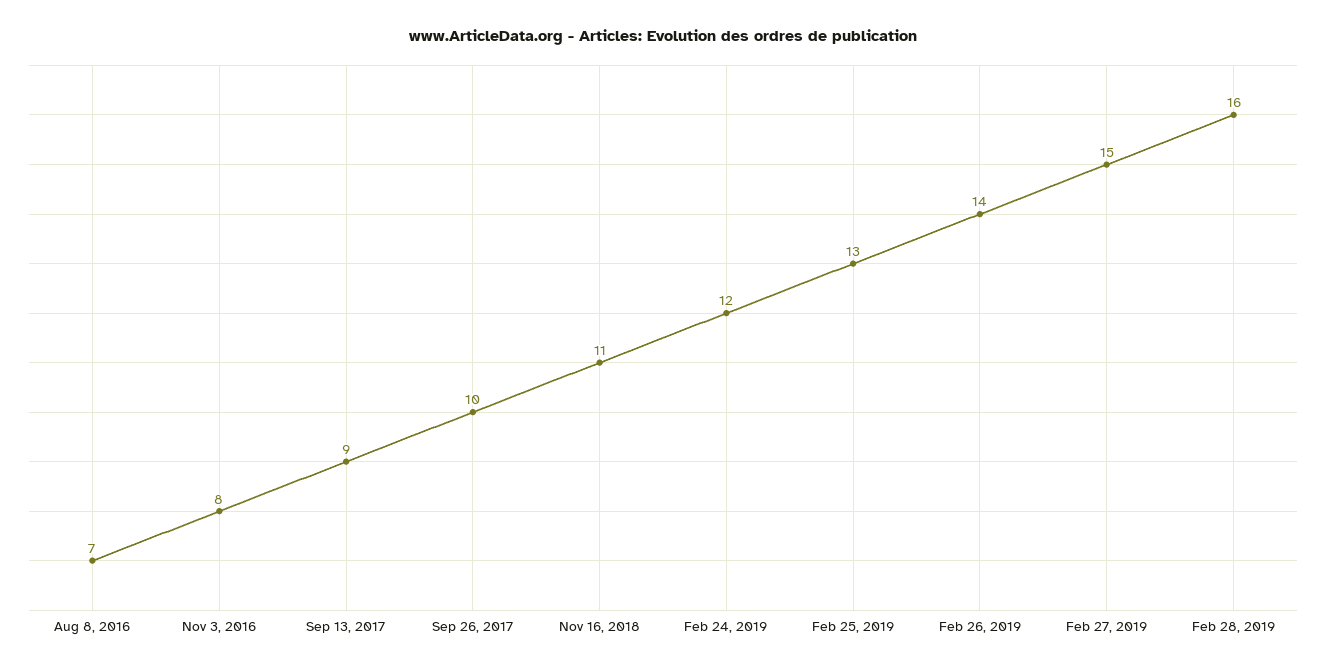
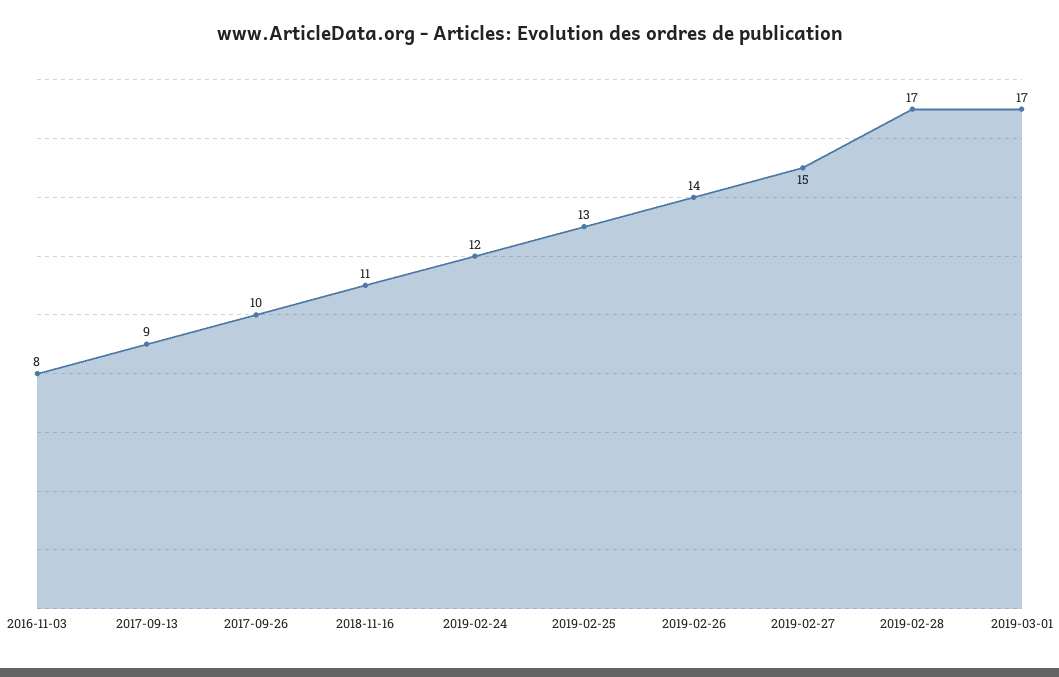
Aug 8, 2016: 7 -> none
Feb 28, 2019: 16 -> 17
2019-03-01: none -> 17

